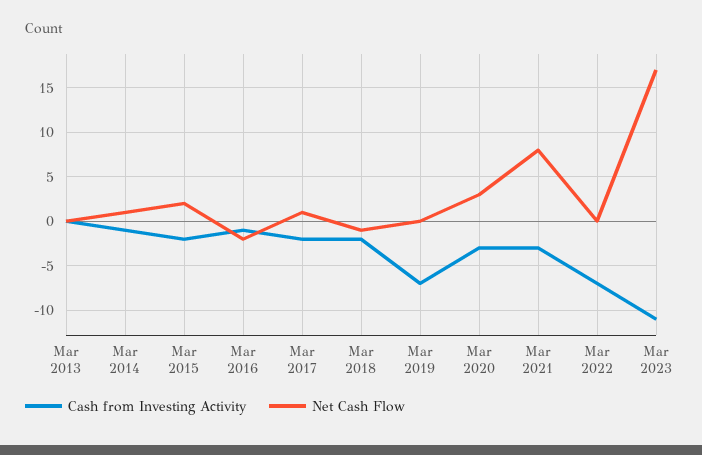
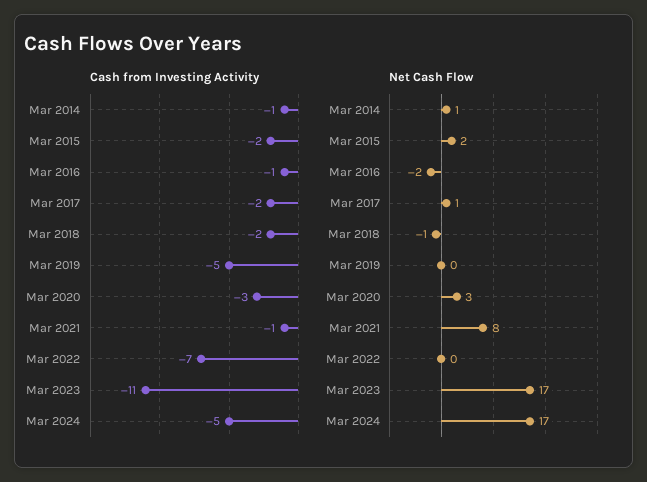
Cash from Investing Activity, Mar 2013: 0 -> none
Net Cash Flow, Mar 2013: 0 -> none
Cash from Investing Activity, Mar 2019: -7 -> -5
Cash from Investing Activity, Mar 2021: -3 -> -1
Cash from Investing Activity, Mar 2024: none -> -5
Net Cash Flow, Mar 2024: none -> 17

